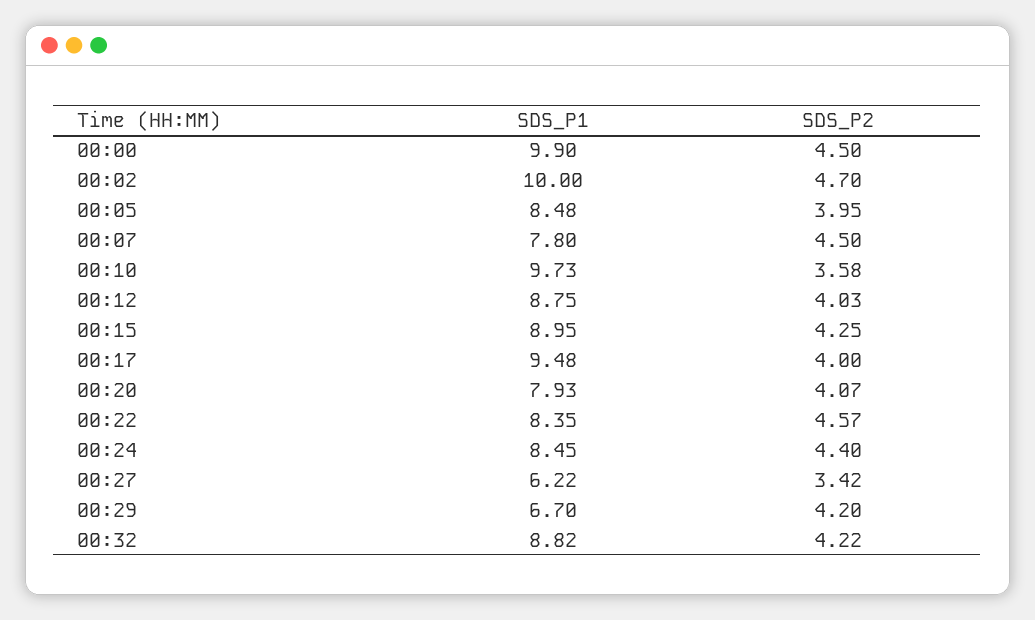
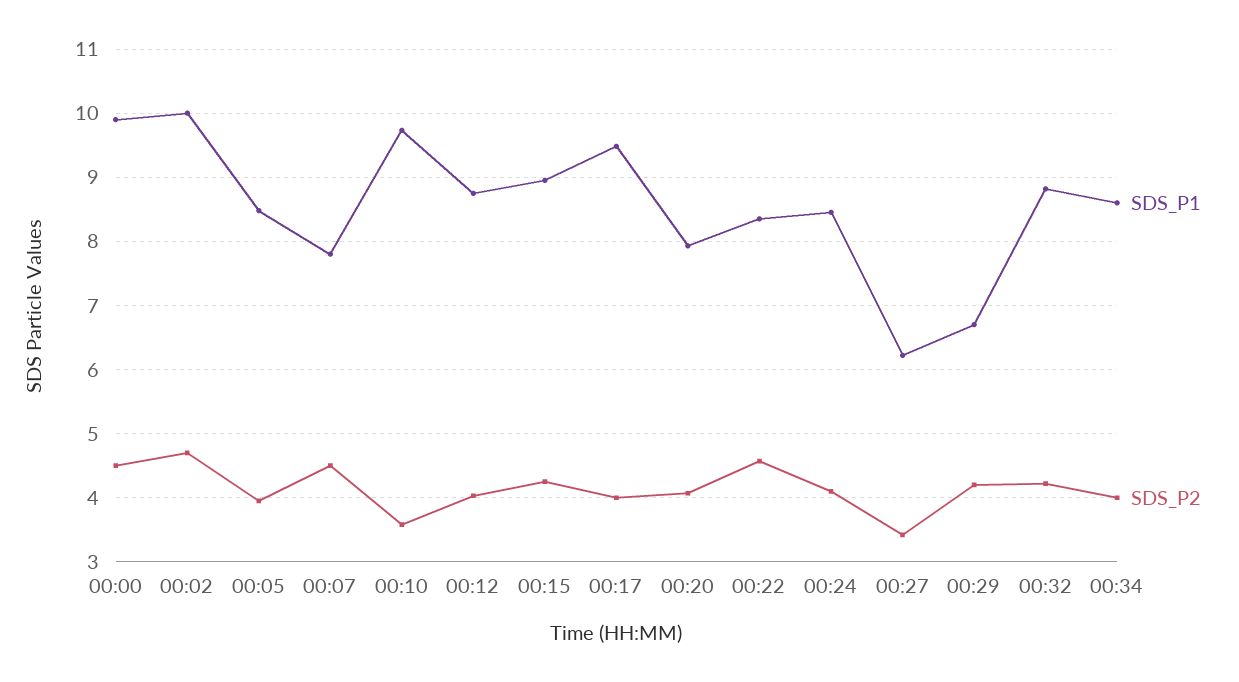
SDS_P2, 00:24: 4.4 -> 4.1
SDS_P1, 00:34: none -> 8.6
SDS_P2, 00:34: none -> 4

